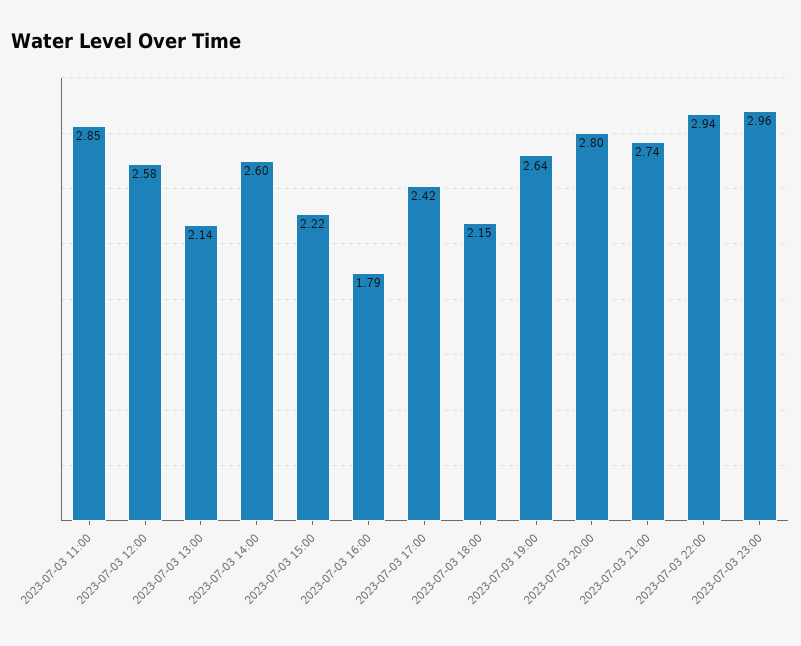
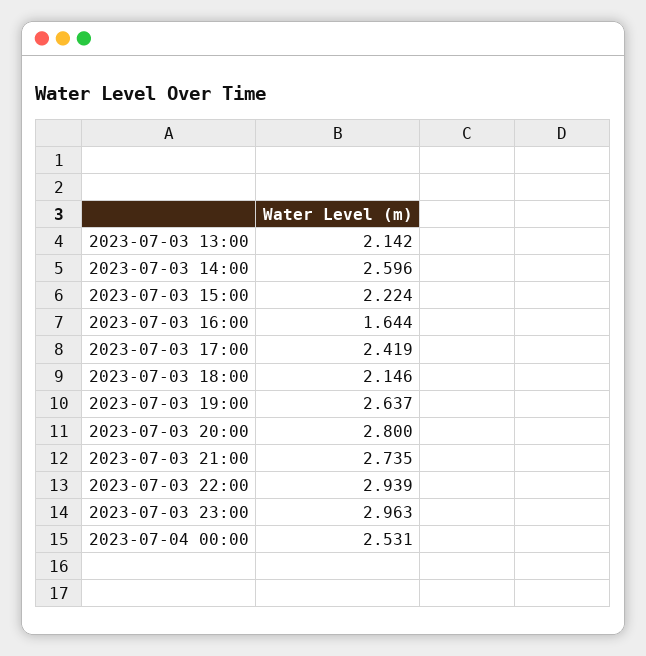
2023-07-03 11:00: 2.85 -> none
2023-07-03 12:00: 2.58 -> none
2023-07-03 16:00: 1.79 -> 1.644
2023-07-04 00:00: none -> 2.531

